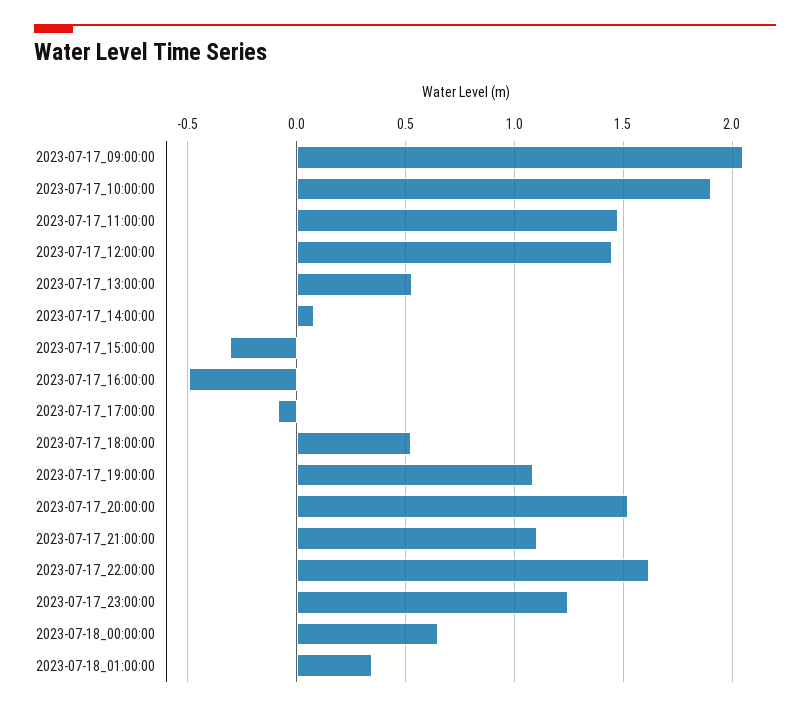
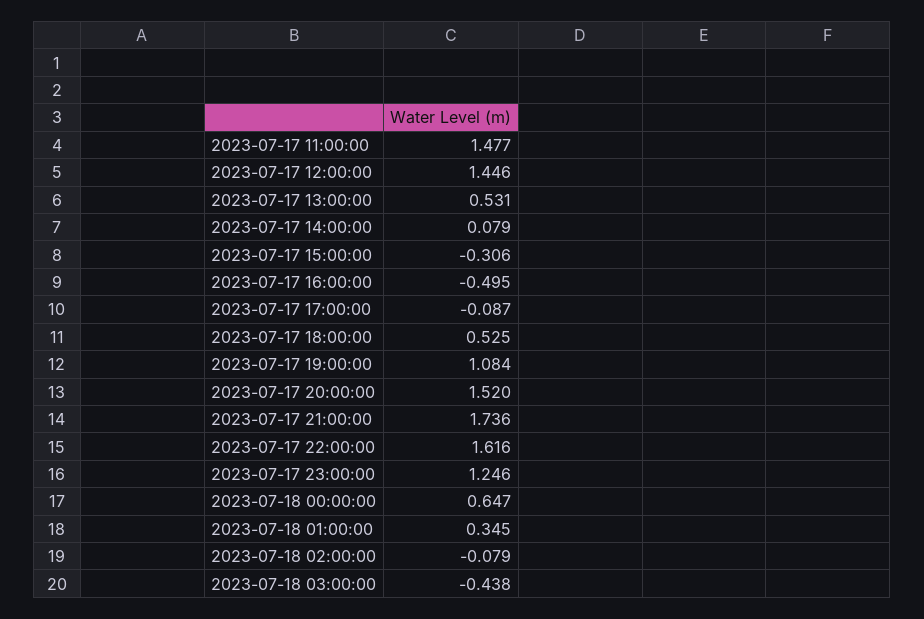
2023-07-17_09:00:00: 2.05 -> none
2023-07-17_10:00:00: 1.9 -> none
2023-07-17_21:00:00: 1.1 -> 1.736
2023-07-18 02:00:00: none -> -0.079
2023-07-18 03:00:00: none -> -0.438

